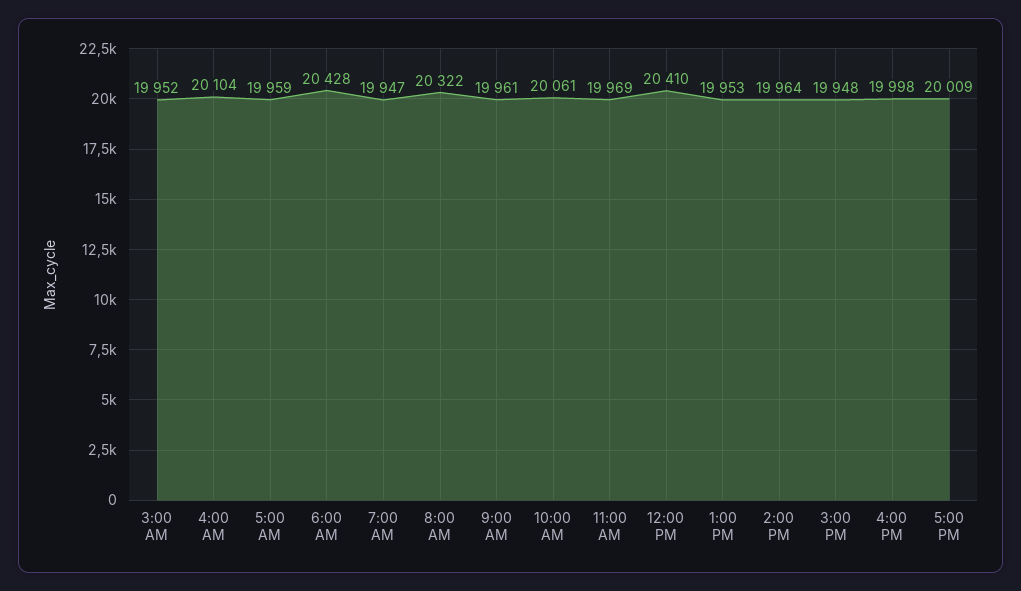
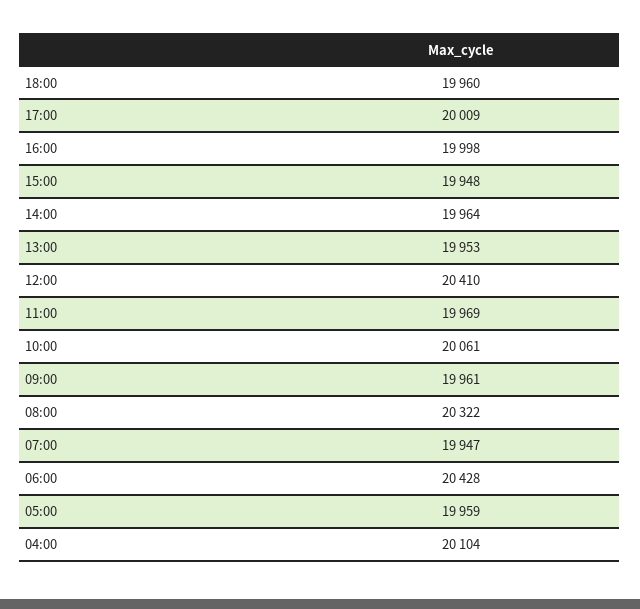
3:00 AM: 19952 -> none
18:00: none -> 19960

